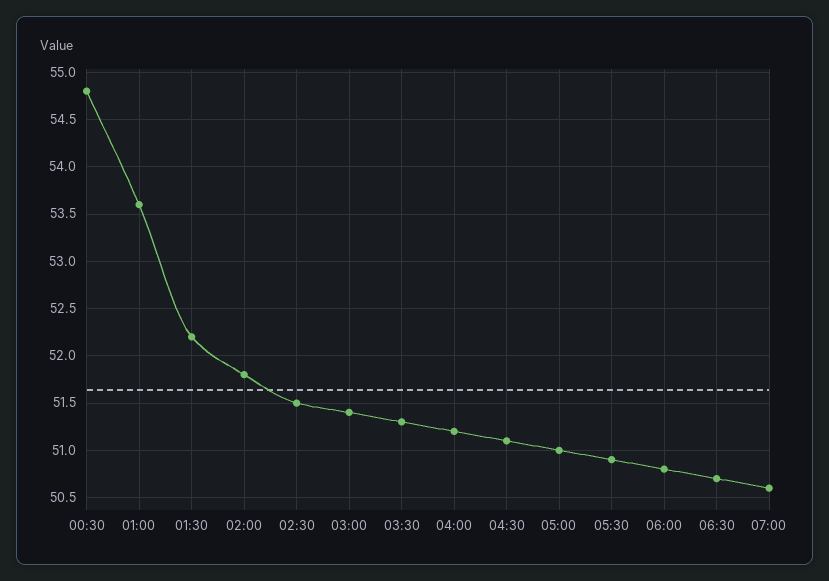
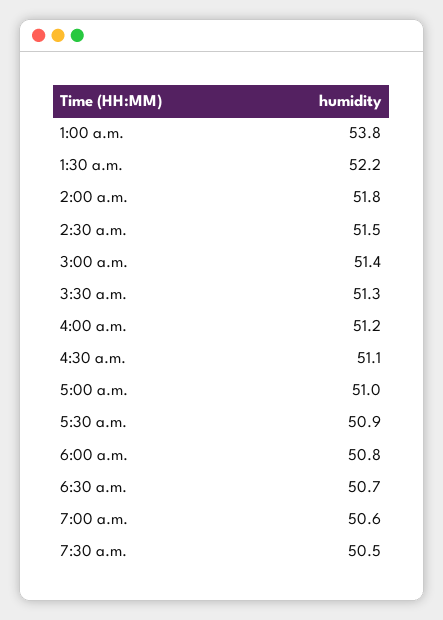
00:30: 54.8 -> none
01:00: 53.6 -> 53.8
7:30 a.m.: none -> 50.5

